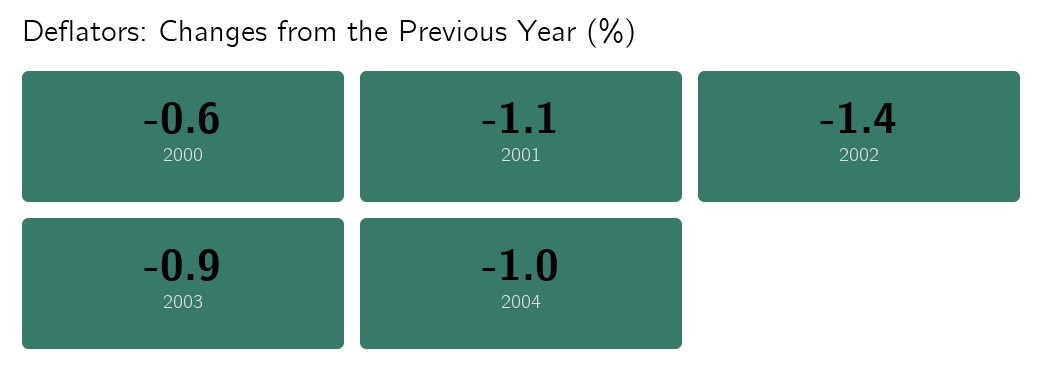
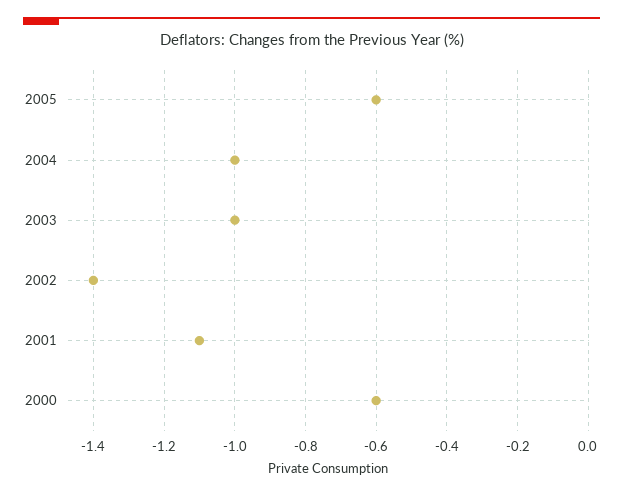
2003: -0.9 -> -1
2005: none -> -0.6

